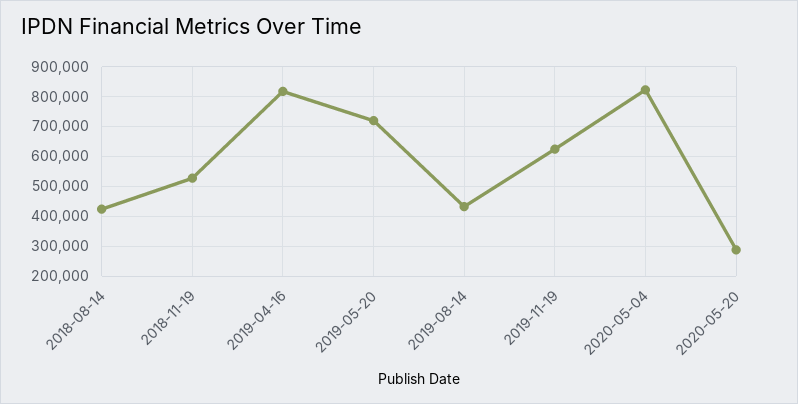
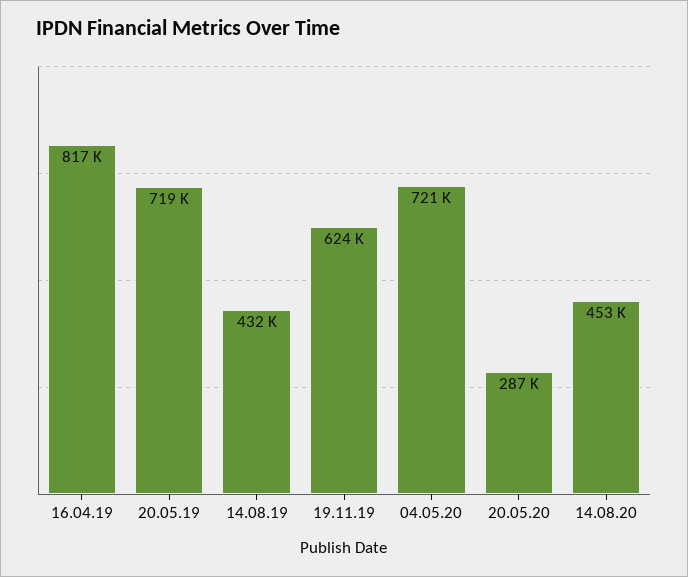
2018-08-14: 425000 -> none
2018-11-19: 525000 -> none
2020-05-04: 825000 -> 721000
14.08.20: none -> 453000

